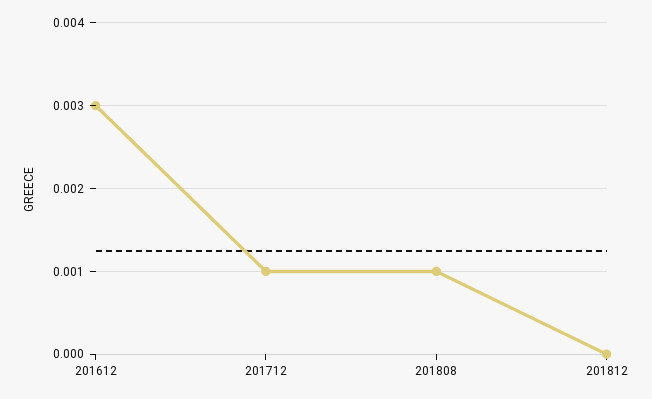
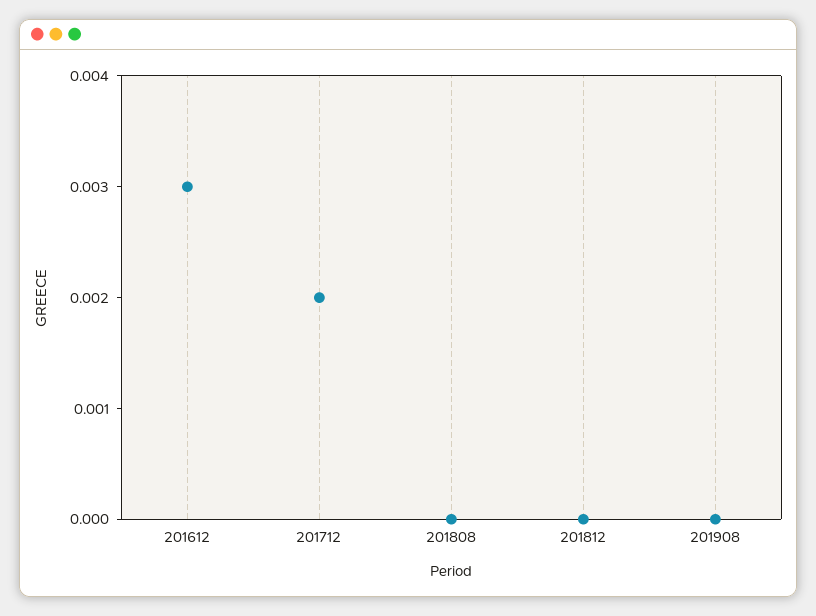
201712: 0.001 -> 0.002
201808: 0.001 -> 0
201908: none -> 0

